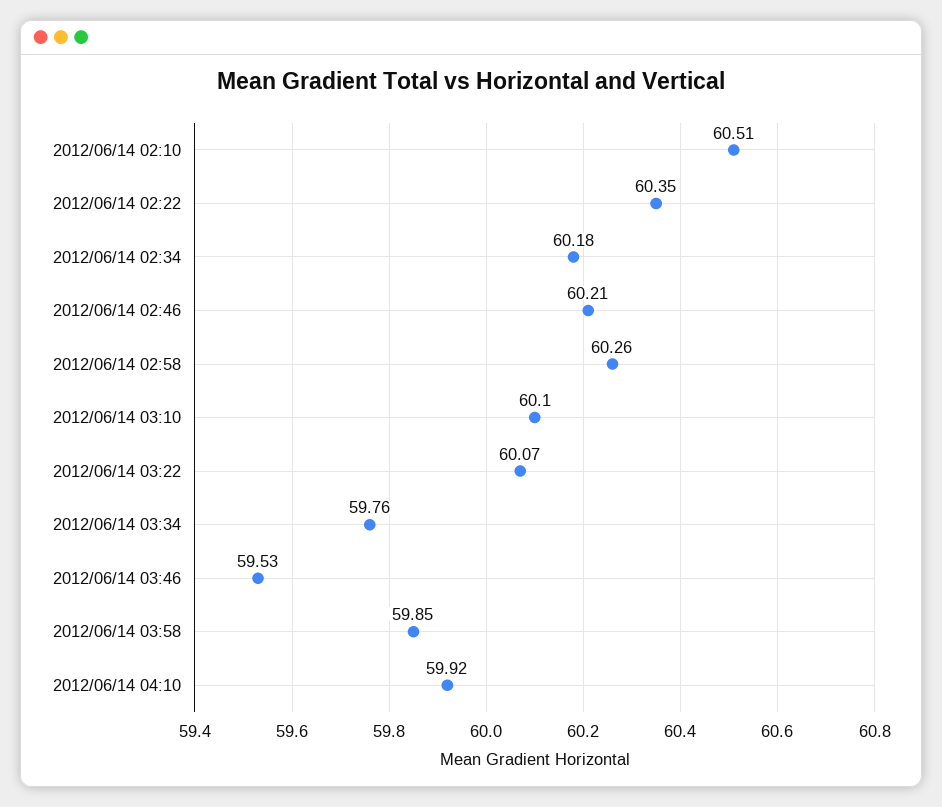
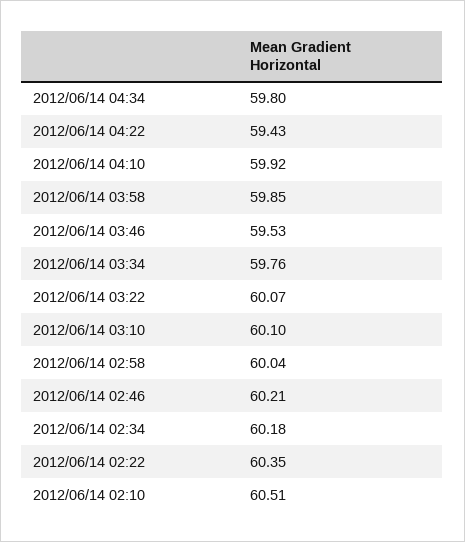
2012/06/14 02:58: 60.26 -> 60.04
2012/06/14 04:34: none -> 59.8
2012/06/14 04:22: none -> 59.43

